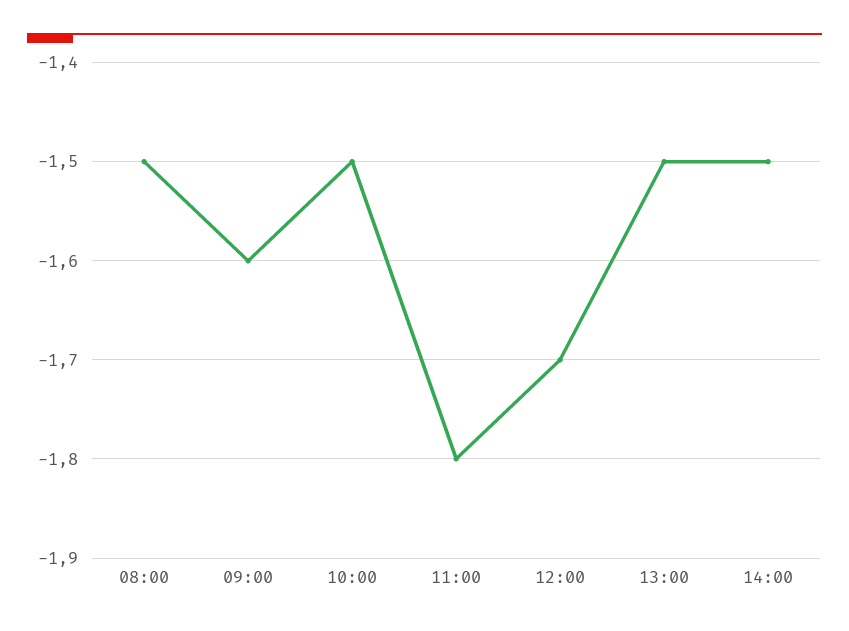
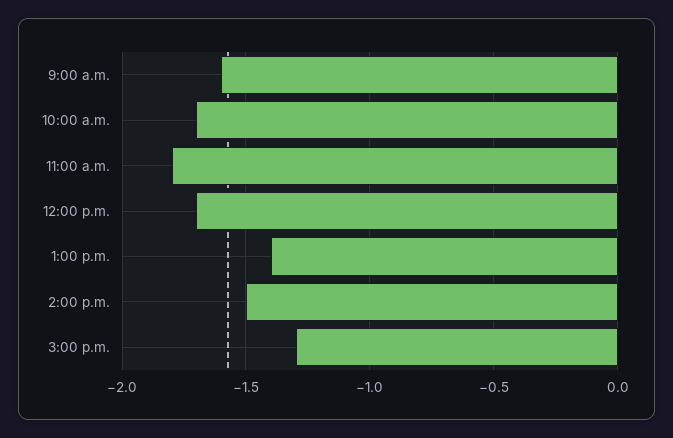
08:00: -1.5 -> none
10:00: -1.5 -> -1.7
13:00: -1.5 -> -1.4
3:00 p.m.: none -> -1.3

